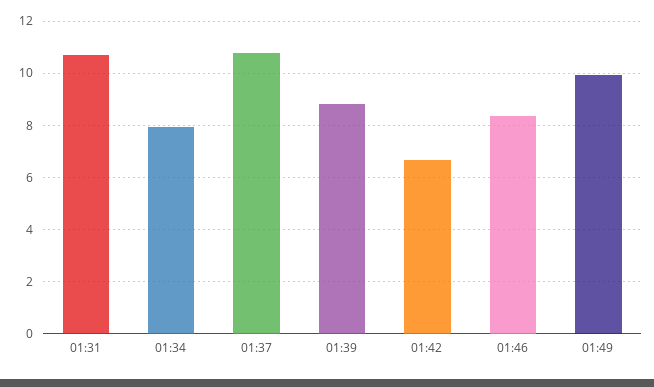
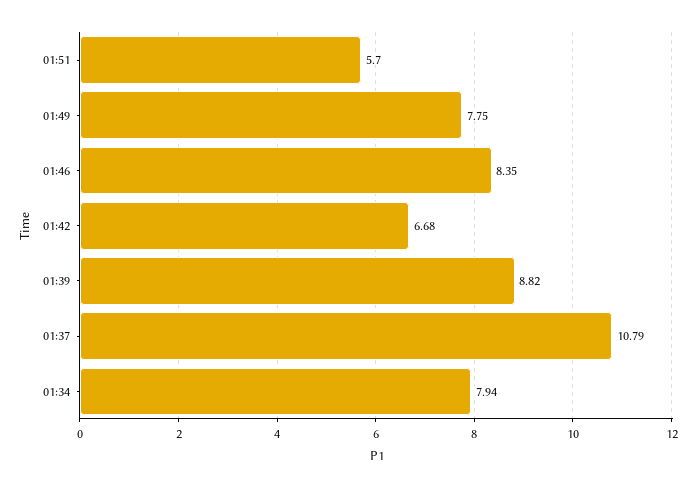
01:31: 10.75 -> none
01:49: 10 -> 7.75
01:51: none -> 5.7

